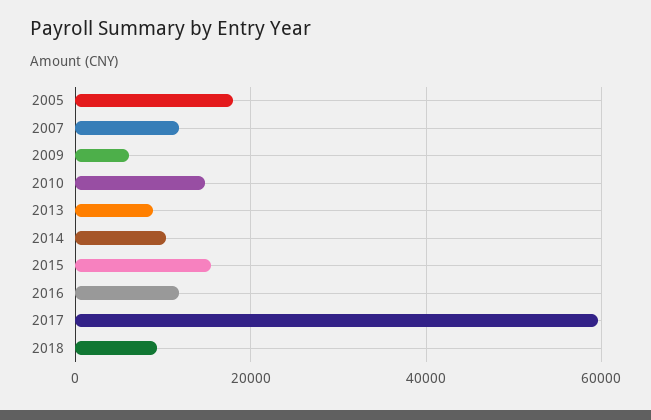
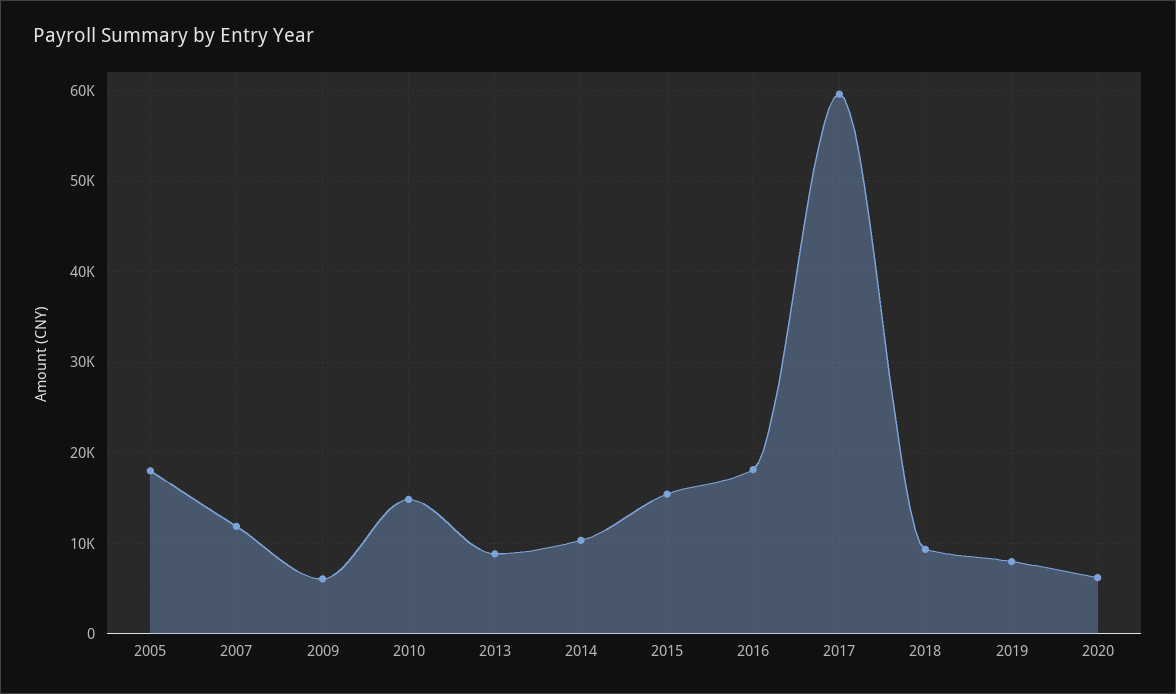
2016: 12000 -> 18000
2019: none -> 8000
2020: none -> 6000

